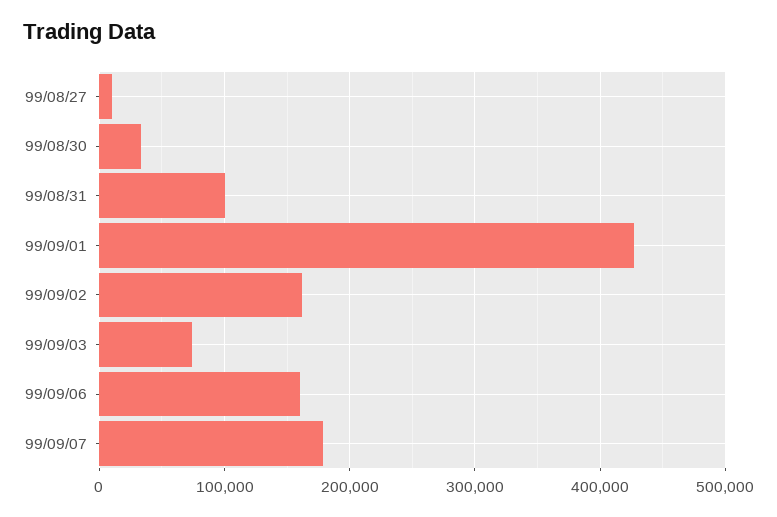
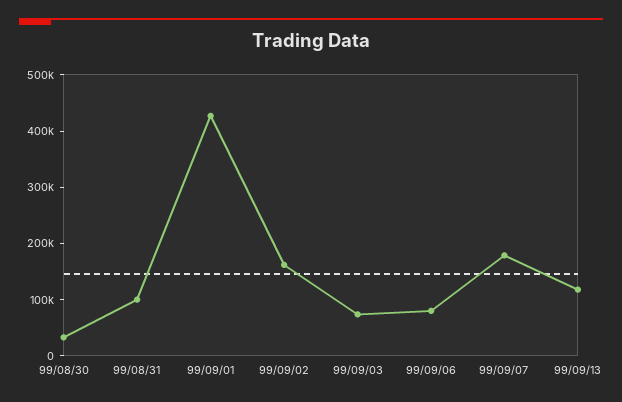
99/08/27: 10000 -> none
99/09/06: 160000 -> 80000
99/09/13: none -> 120000

